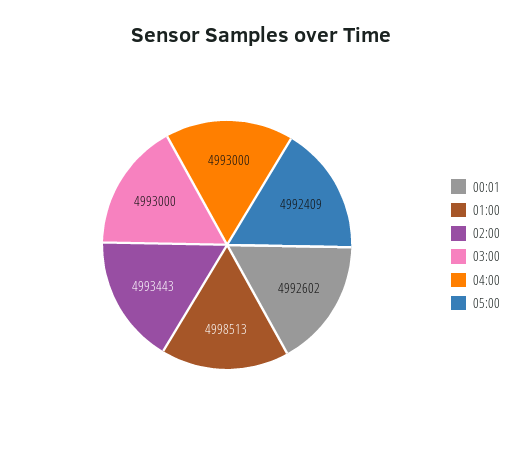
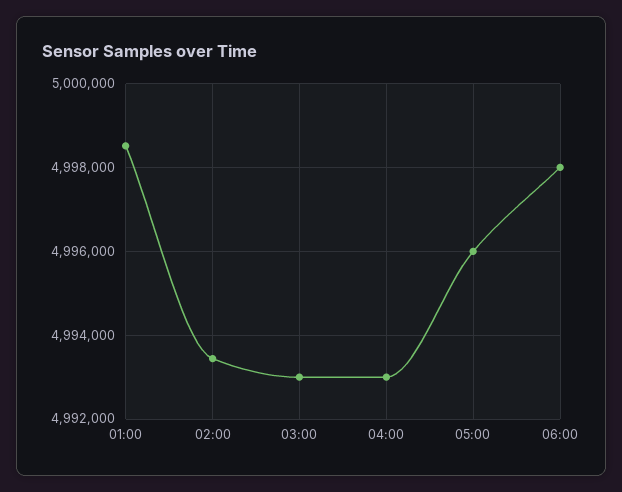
00:01: 4992602 -> none
05:00: 4992409 -> 4996000
06:00: none -> 4998000

